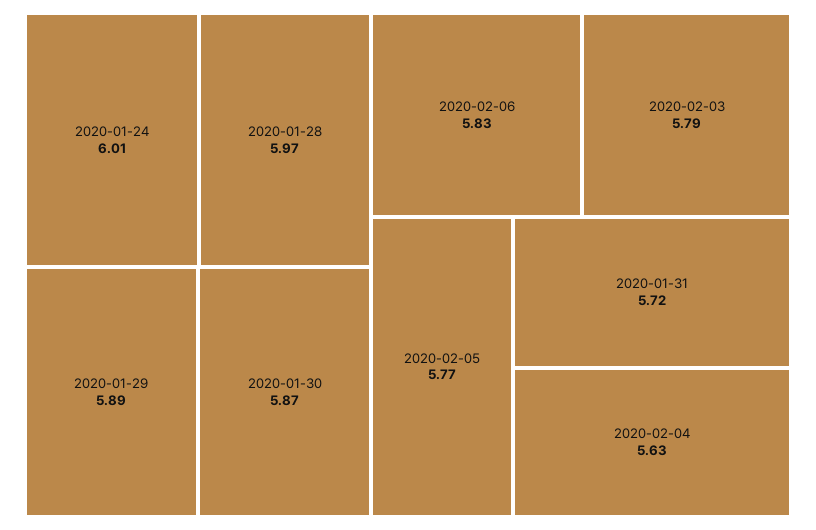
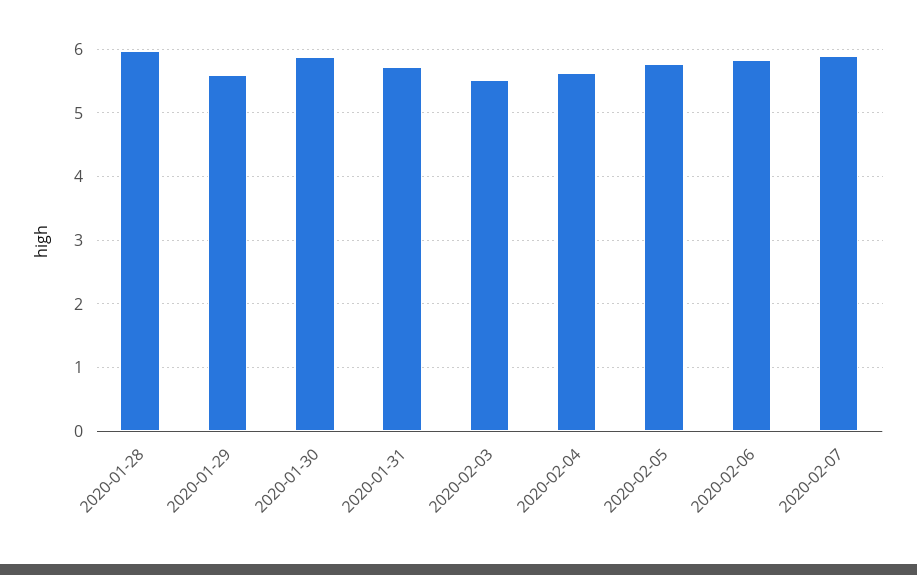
2020-01-24: 6.01 -> none
2020-01-29: 5.89 -> 5.6
2020-02-03: 5.79 -> 5.5
2020-02-07: none -> 5.9

